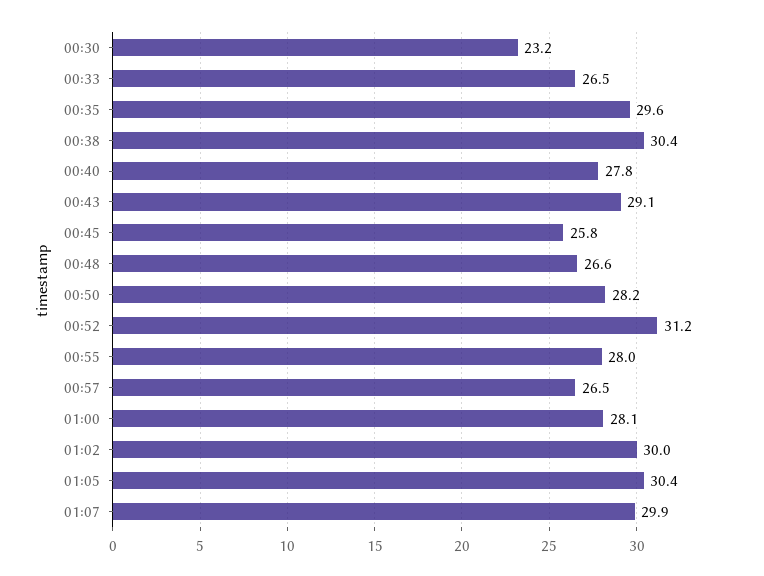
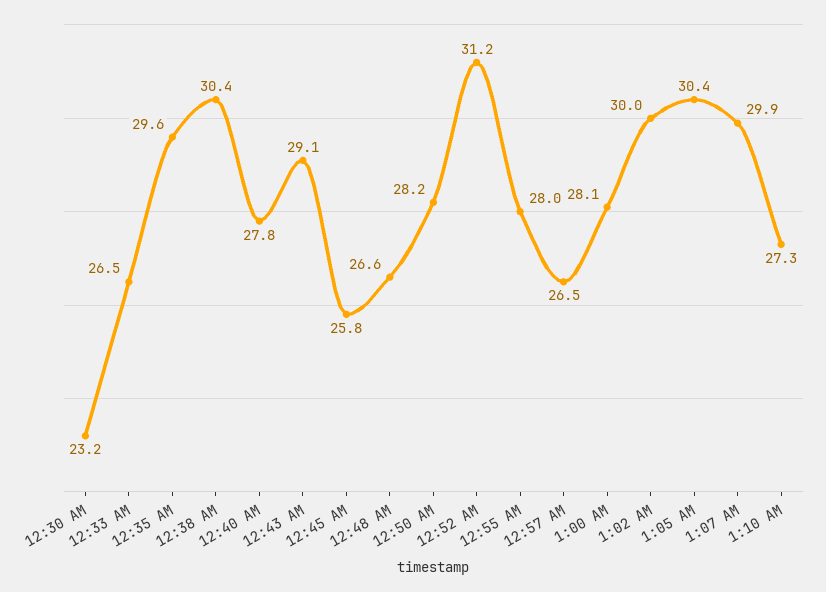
1:10 AM: none -> 27.3

